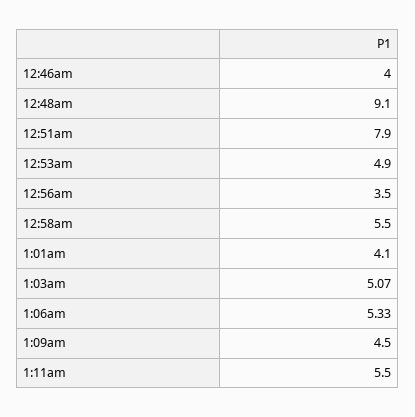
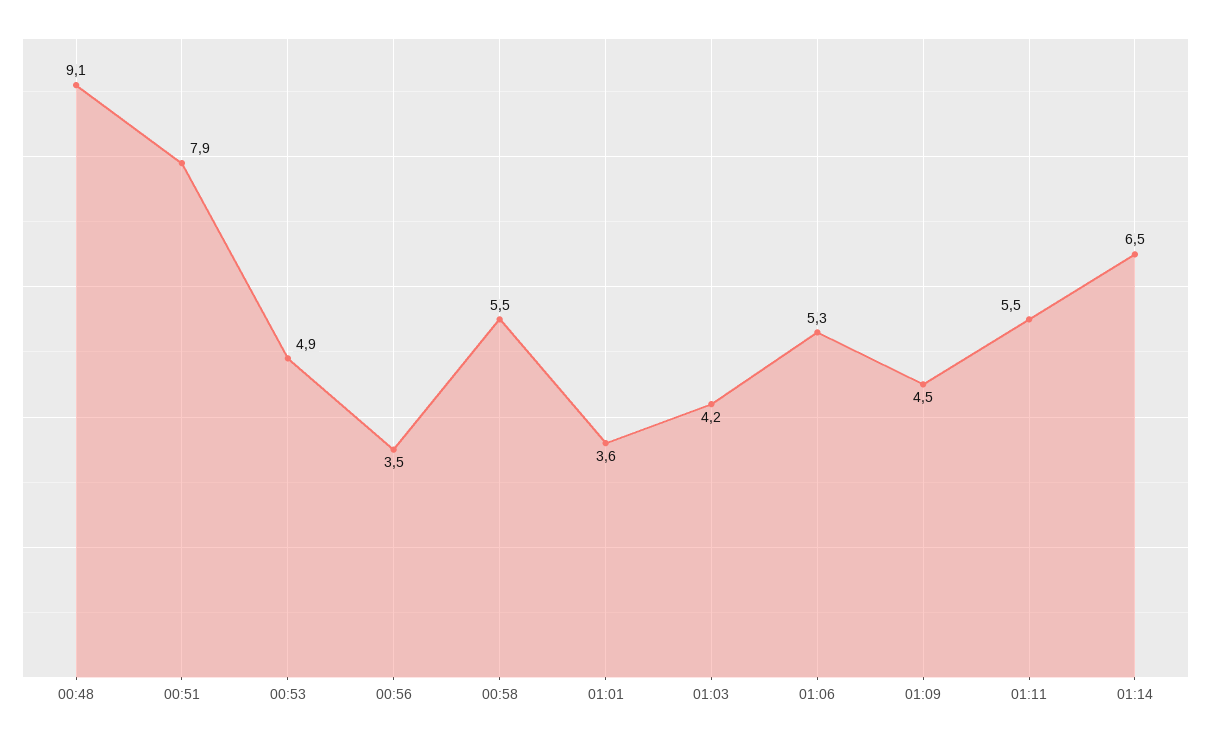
12:46am: 4 -> none
1:01am: 4.1 -> 3.6
1:03am: 5.07 -> 4.2
01:14: none -> 6.5

